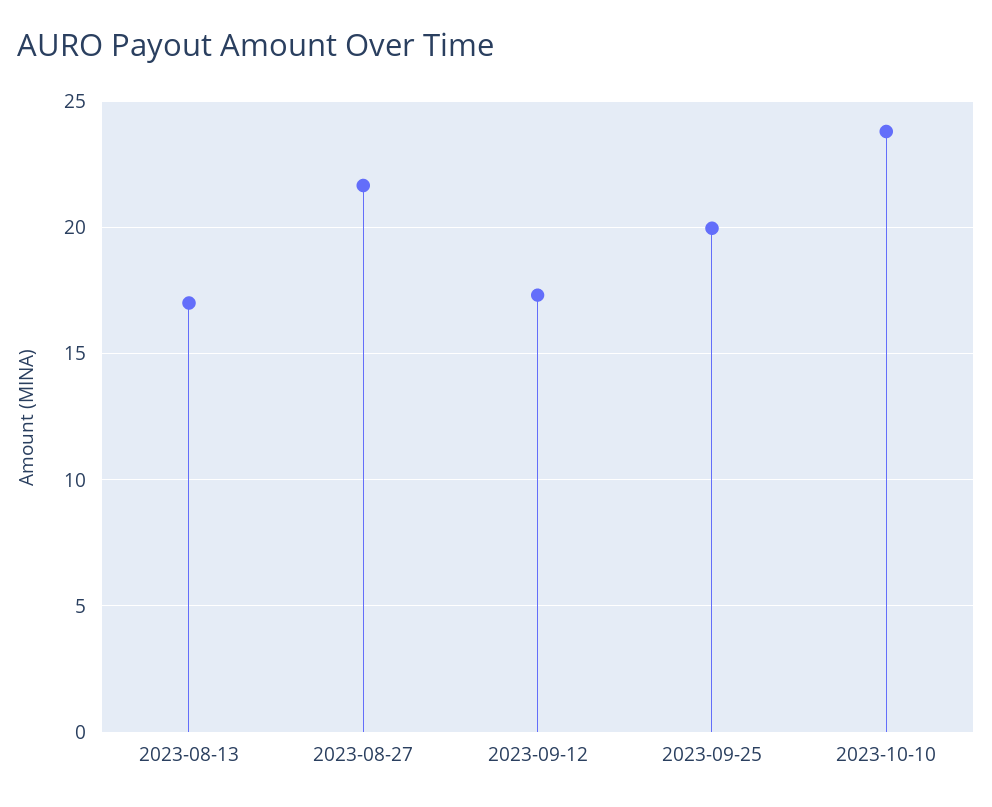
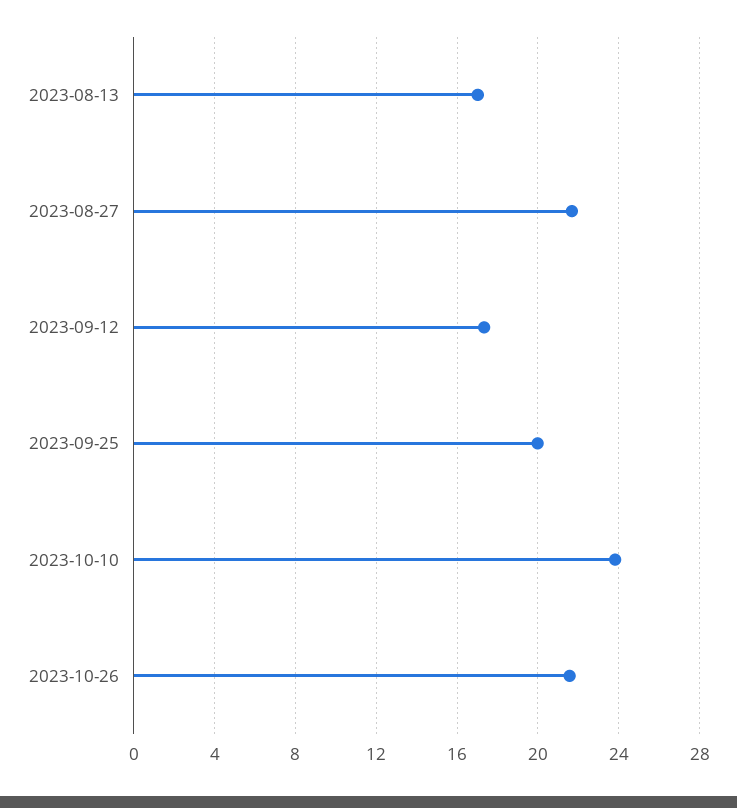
2023-10-26: none -> 21.5

